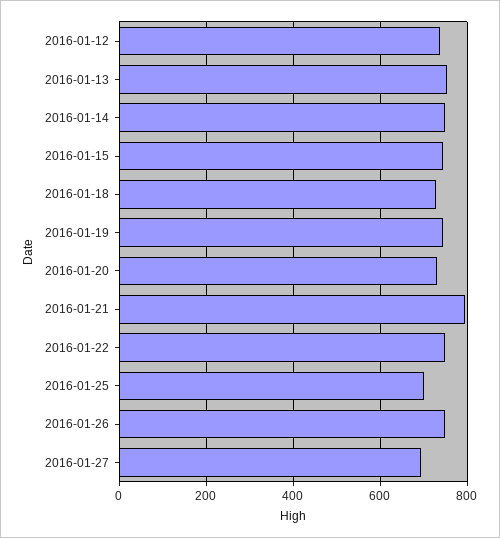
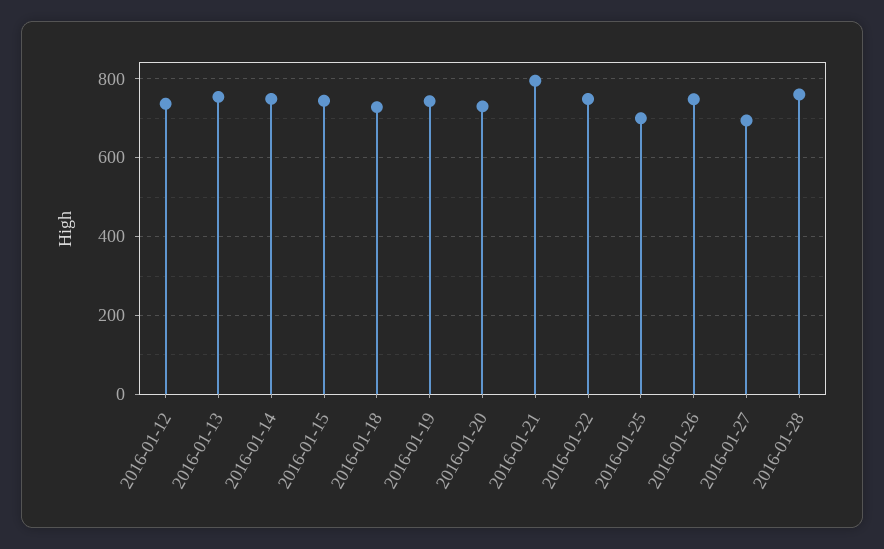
2016-01-28: none -> 760

